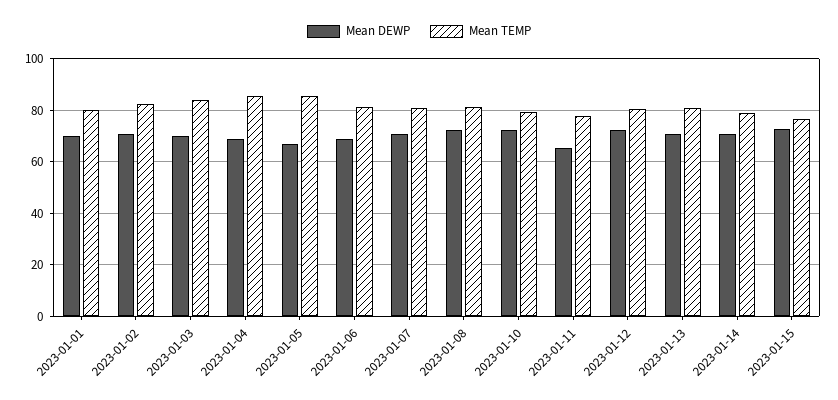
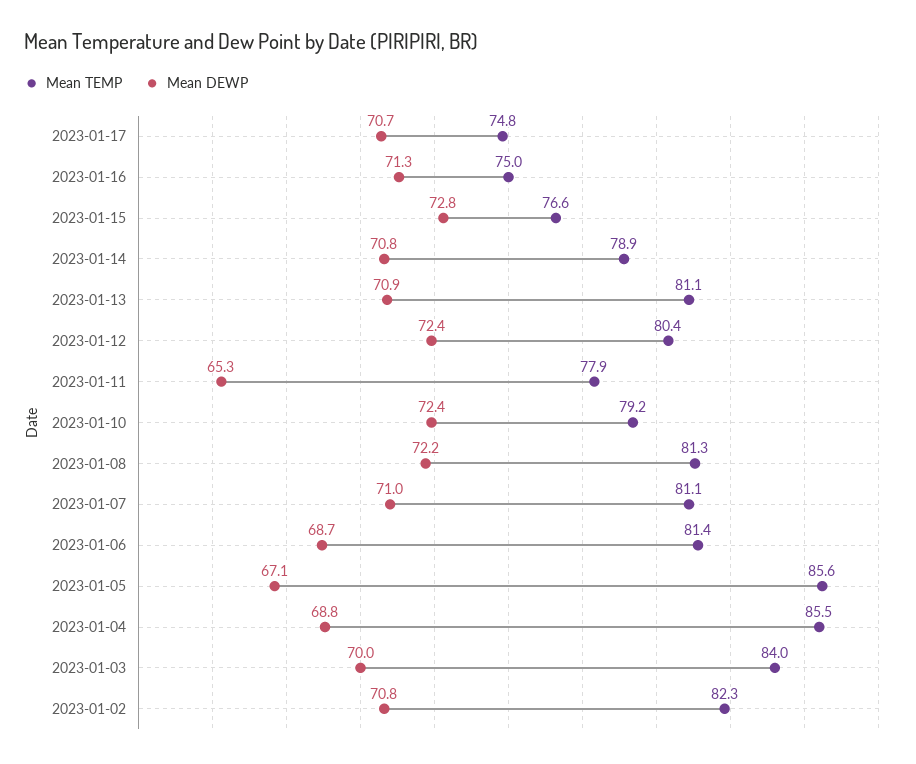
Mean DEWP, 2023-01-01: 70 -> none
Mean TEMP, 2023-01-01: 80 -> none
Mean TEMP, 2023-01-17: none -> 74.8
Mean DEWP, 2023-01-17: none -> 70.7
Mean TEMP, 2023-01-16: none -> 75
Mean DEWP, 2023-01-16: none -> 71.3

